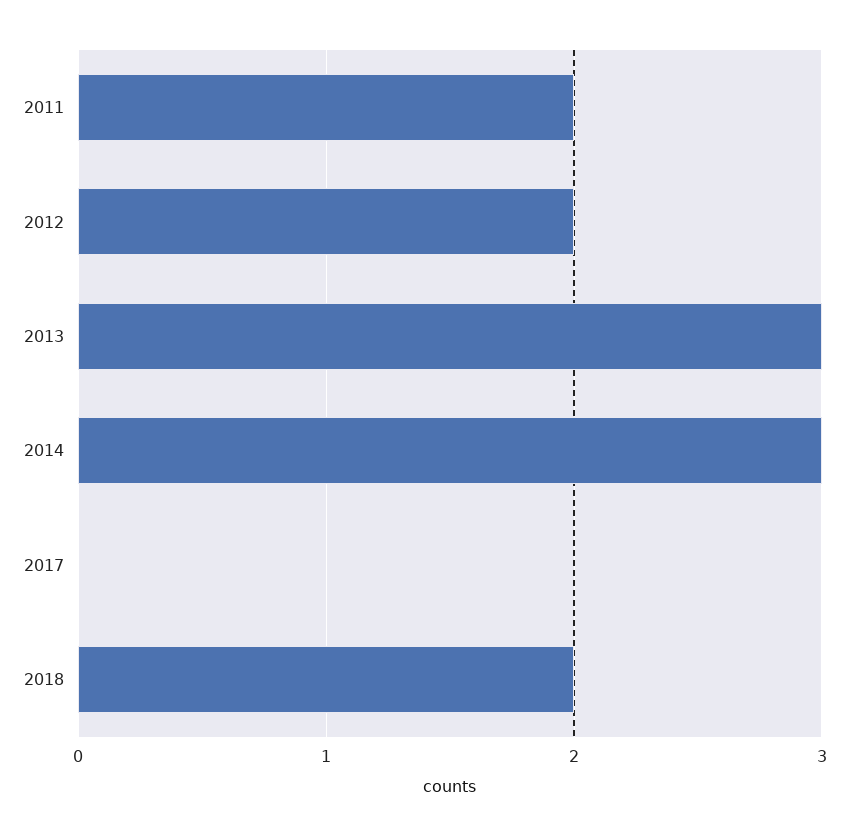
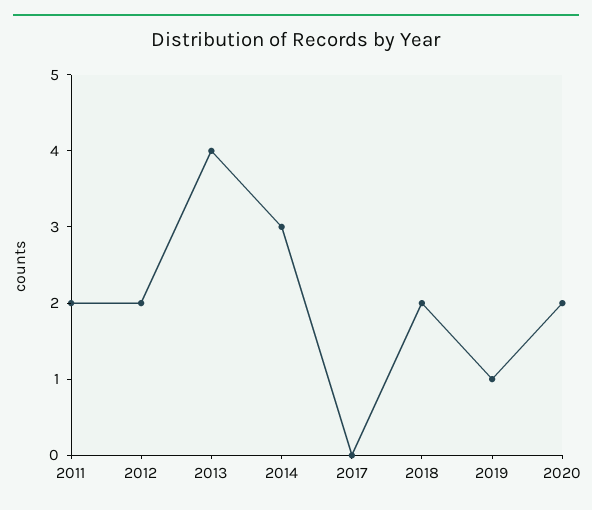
2013: 3 -> 4
2019: none -> 1
2020: none -> 2

